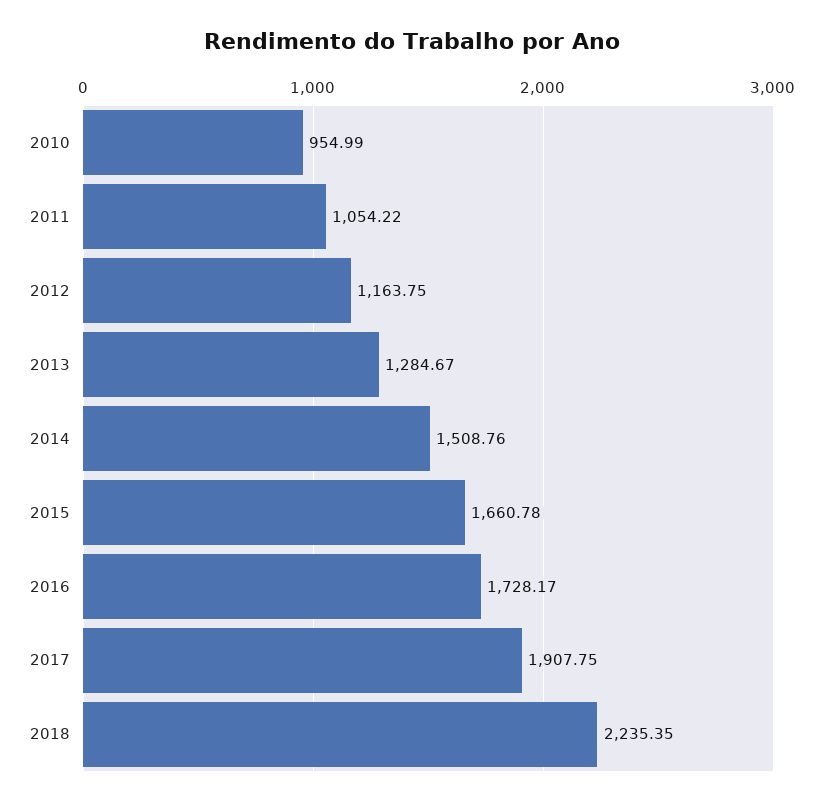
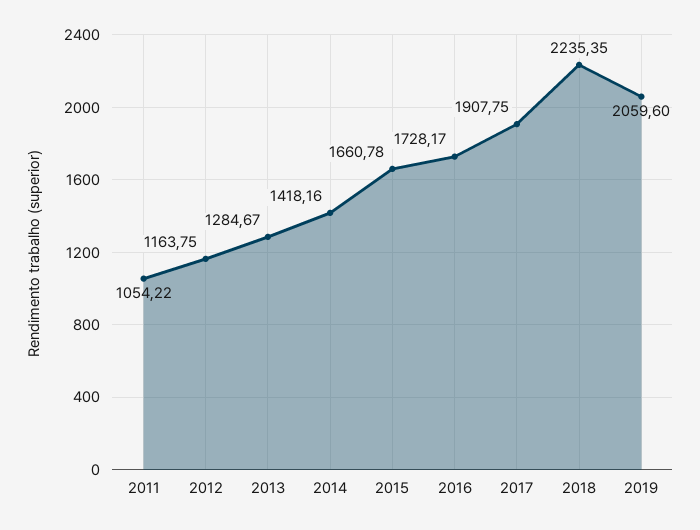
2010: 954.99 -> none
2014: 1508.76 -> 1418.16
2019: none -> 2059.6

